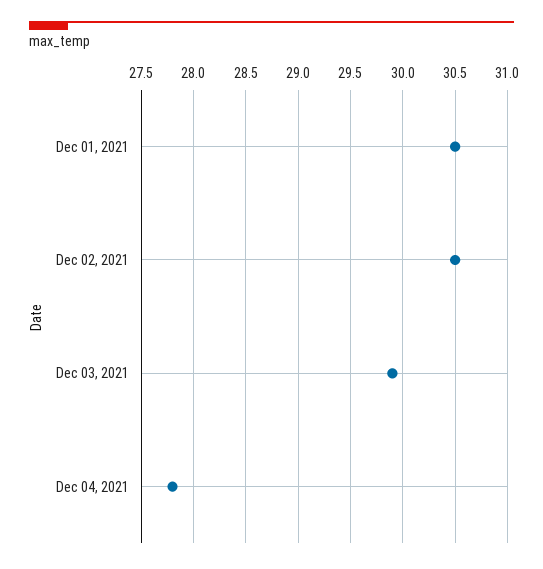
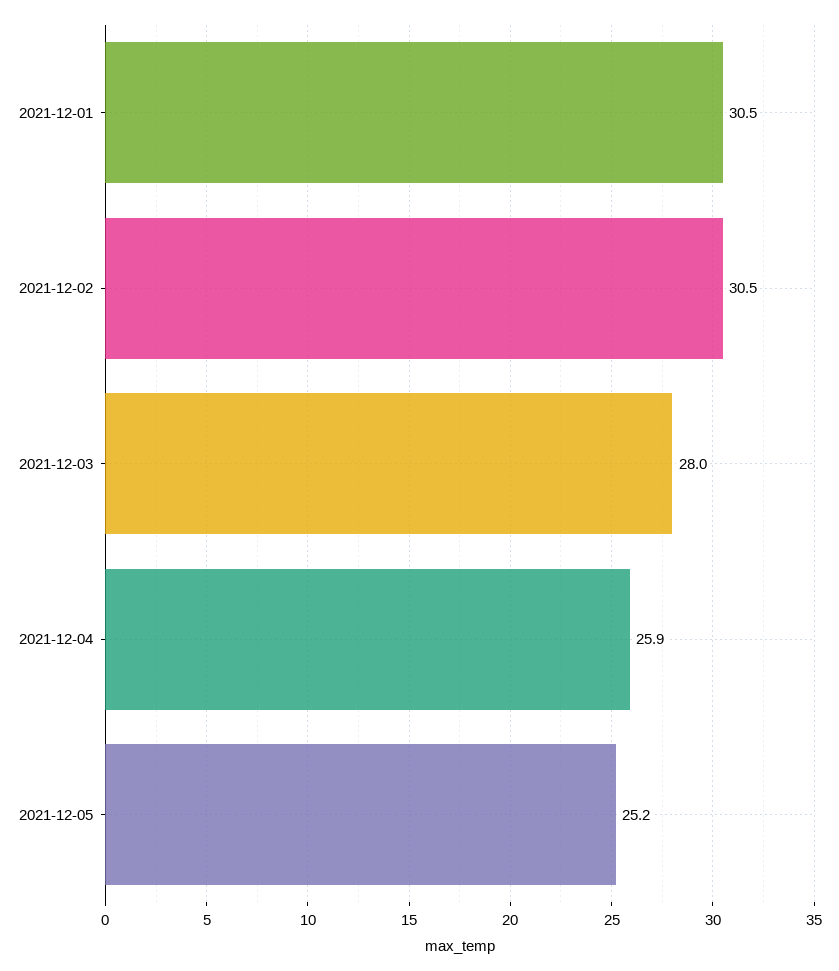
Dec 03, 2021: 29.9 -> 28
Dec 04, 2021: 27.8 -> 25.9
2021-12-05: none -> 25.2

